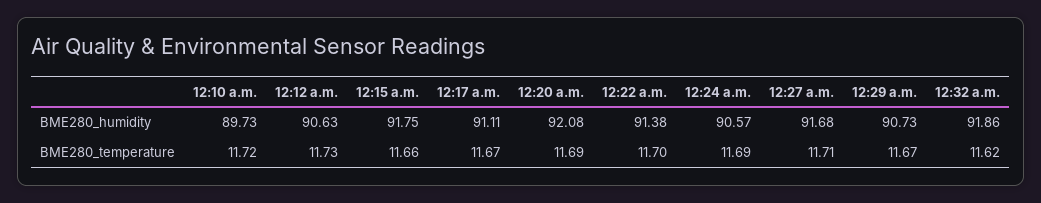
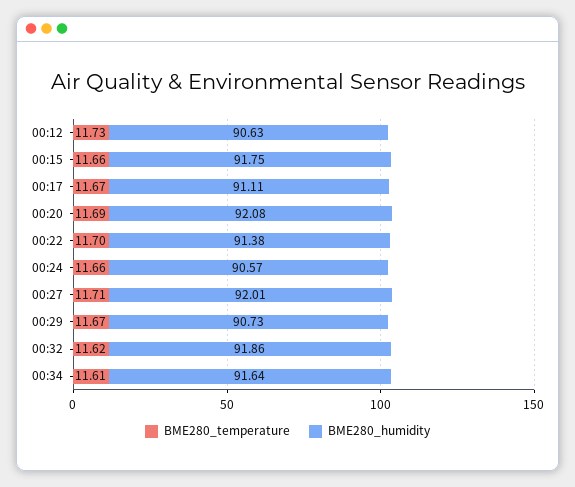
BME280_humidity, 12:10 a.m.: 89.73 -> none
BME280_humidity, 12:27 a.m.: 91.68 -> 92.01
BME280_temperature, 12:10 a.m.: 11.72 -> none
BME280_temperature, 12:24 a.m.: 11.69 -> 11.66
BME280_temperature, 00:34: none -> 11.61
BME280_humidity, 00:34: none -> 91.64

